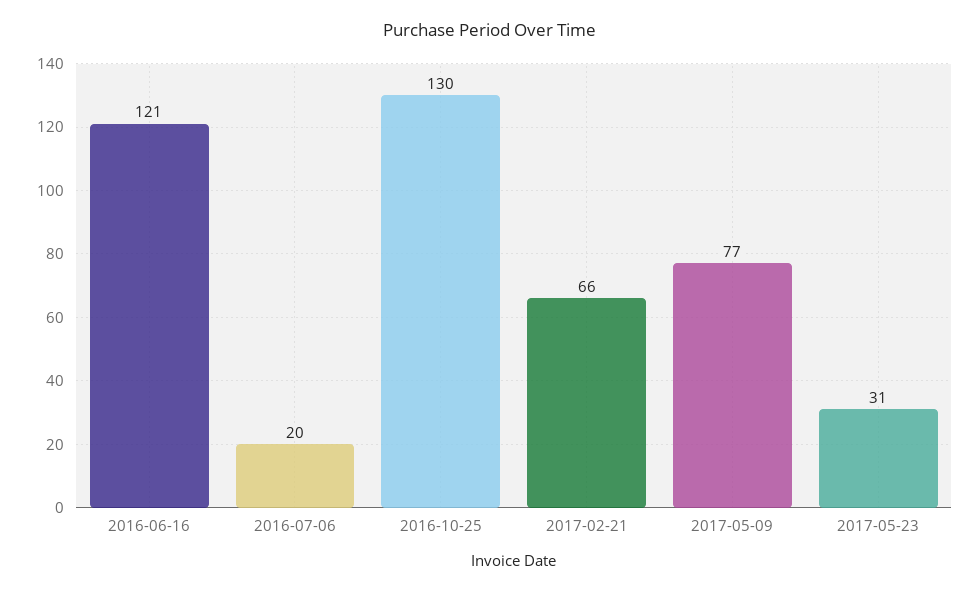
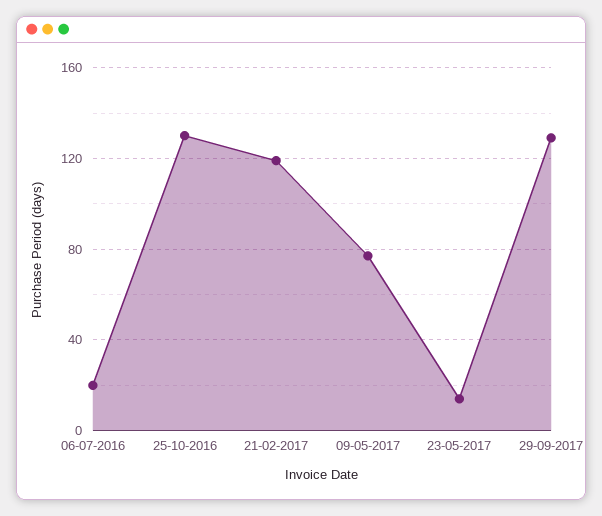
2016-06-16: 121 -> none
2017-02-21: 66 -> 120
2017-05-23: 31 -> 15
29-09-2017: none -> 130

